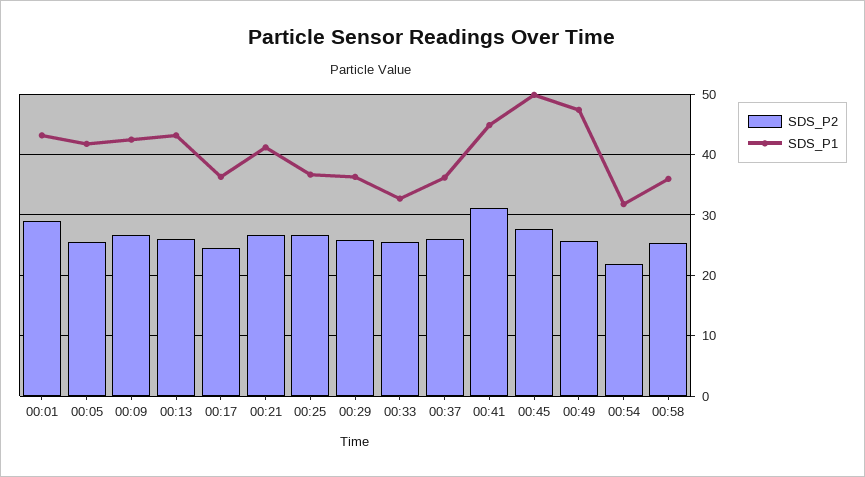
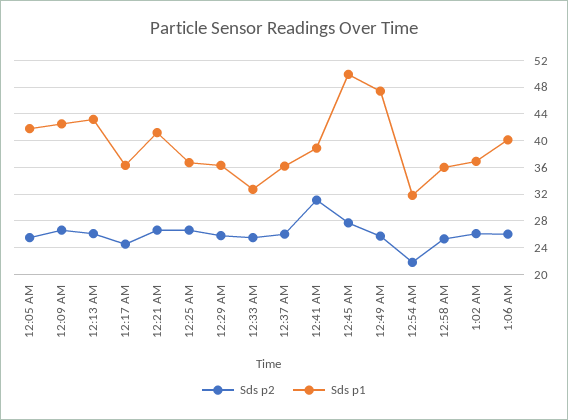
SDS_P2, 00:01: 29 -> none
SDS_P1, 00:01: 43 -> none
SDS_P1, 00:41: 45 -> 39
SDS_P2, 1:02 AM: none -> 26
SDS_P1, 1:02 AM: none -> 37
SDS_P2, 1:06 AM: none -> 26
SDS_P1, 1:06 AM: none -> 40

